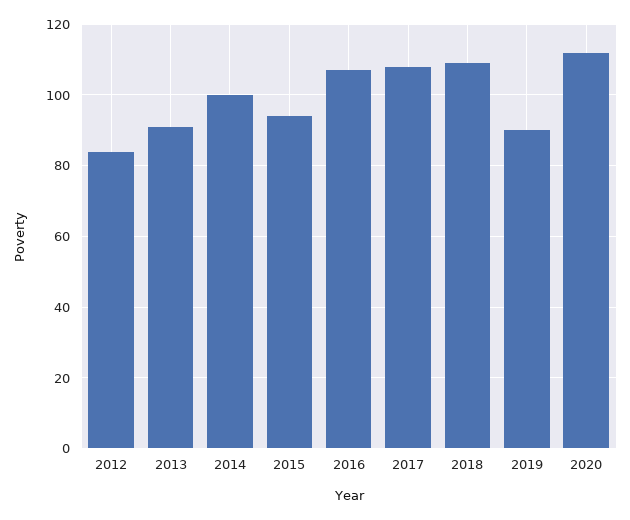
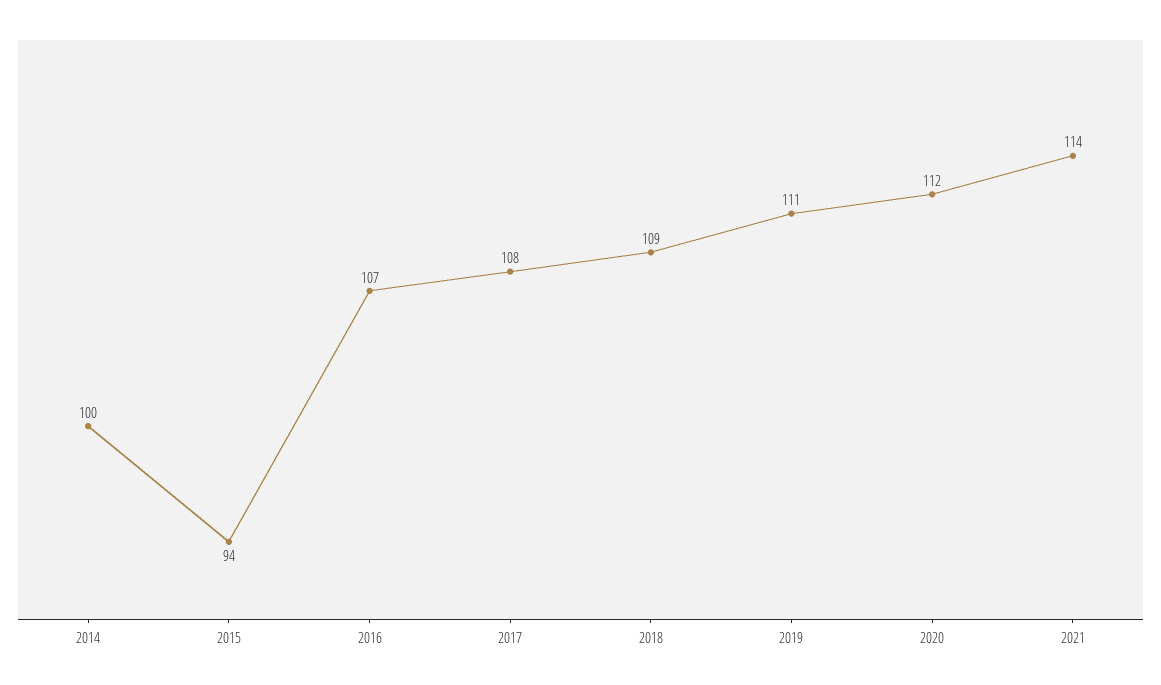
2012: 85 -> none
2013: 90 -> none
2019: 90 -> 111
2021: none -> 114

